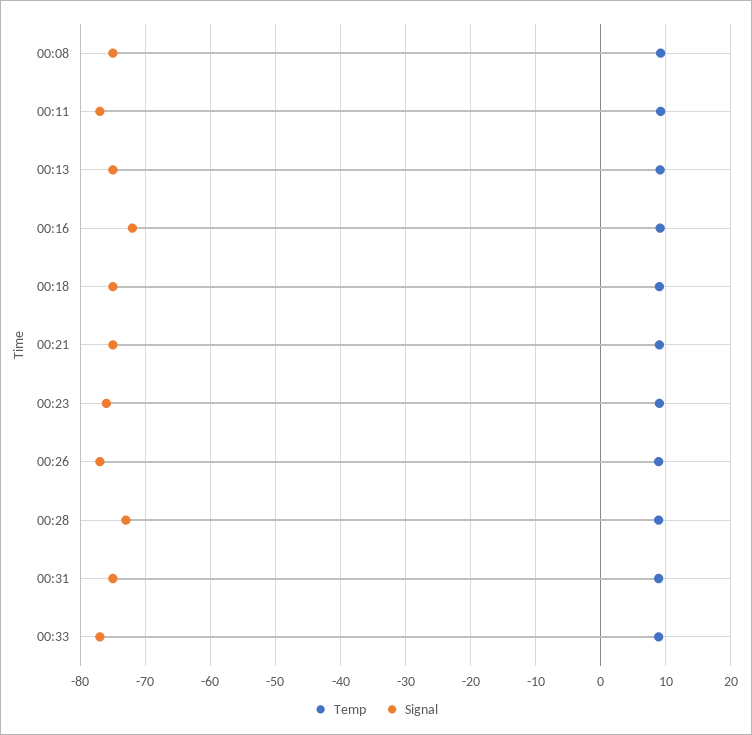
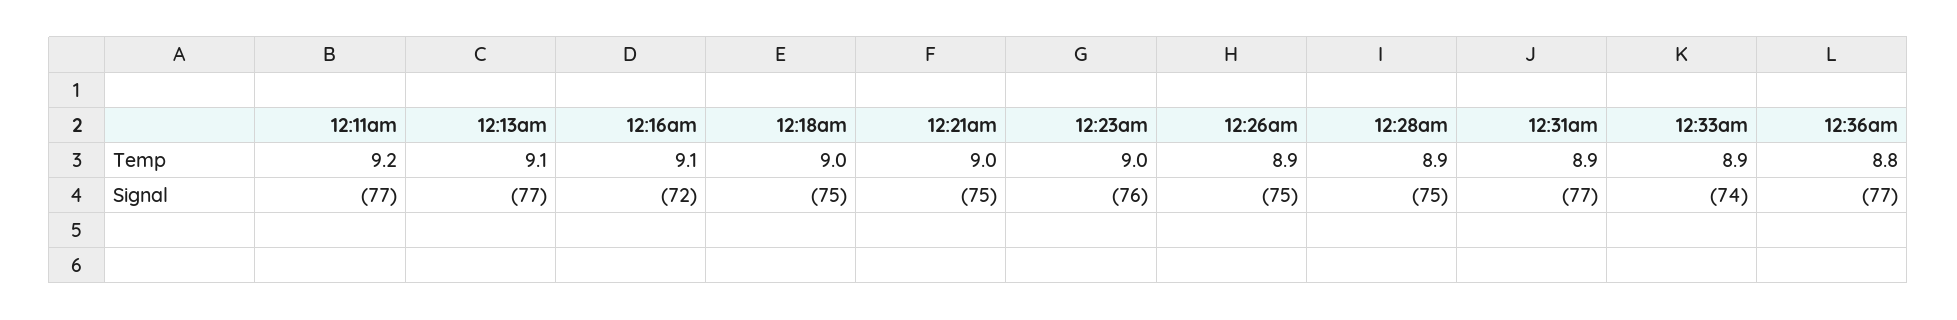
Temp, 00:08: 9 -> none
Signal, 00:08: -75 -> none
Signal, 00:13: -75 -> -77
Signal, 00:26: -77 -> -75
Signal, 00:28: -73 -> -75
Signal, 00:31: -75 -> -77
Signal, 00:33: -77 -> -74
Temp, 12:36am: none -> 8.8
Signal, 12:36am: none -> -77

